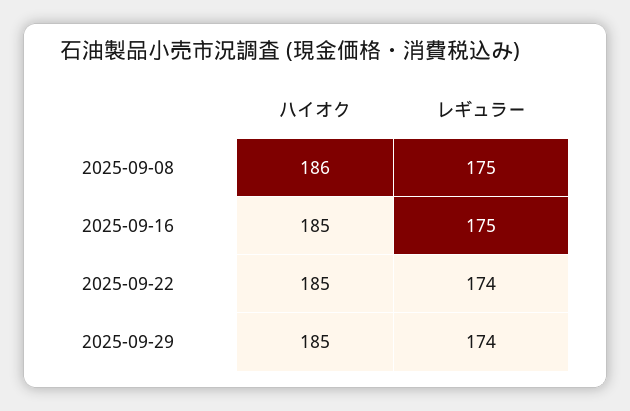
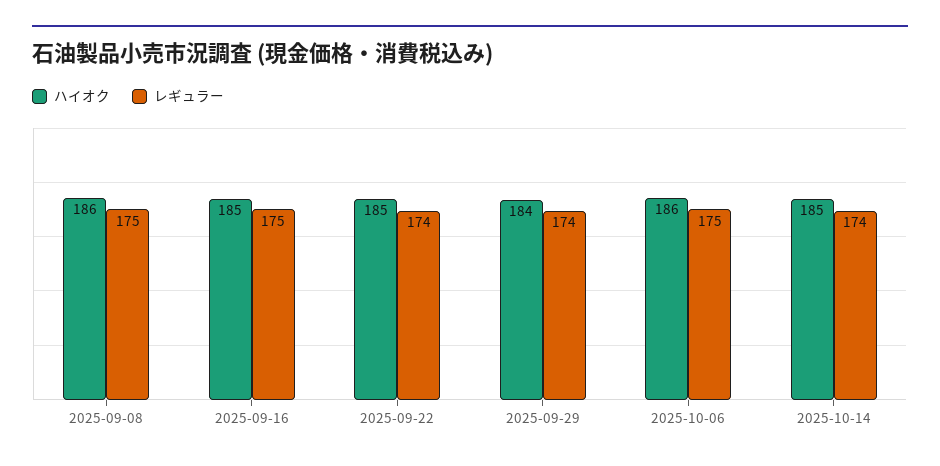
ハイオク, 2025-09-29: 185 -> 184
ハイオク, 2025-10-06: none -> 186
レギュラー, 2025-10-06: none -> 175
ハイオク, 2025-10-14: none -> 185
レギュラー, 2025-10-14: none -> 174

